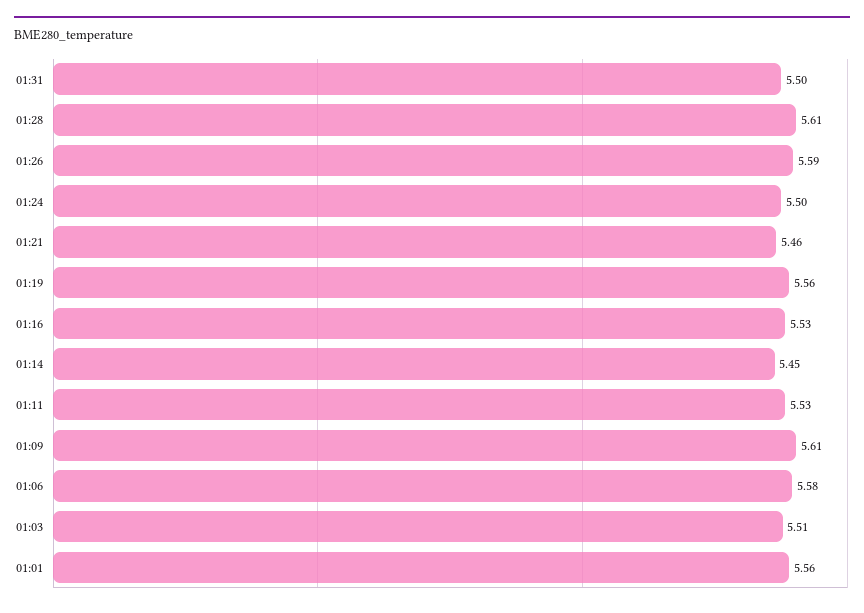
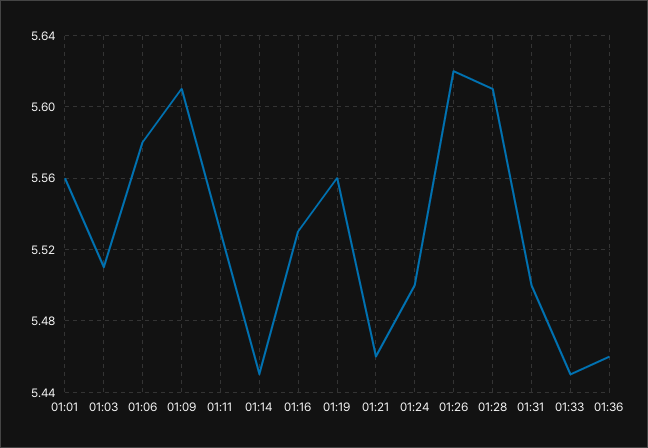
01:26: 5.59 -> 5.62
01:33: none -> 5.45
01:36: none -> 5.46

